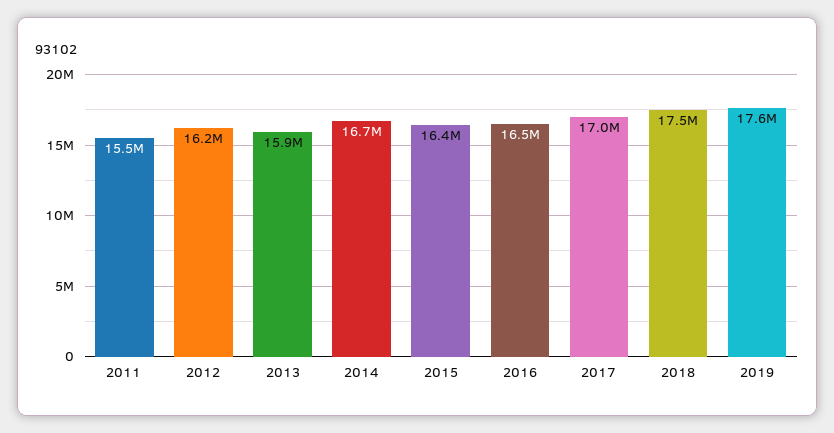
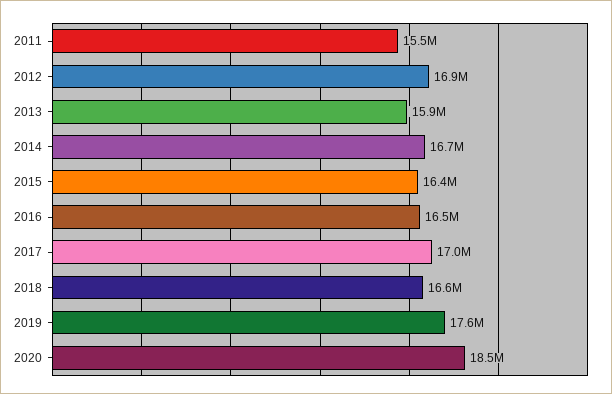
2012: 16200000 -> 16900000
2018: 17500000 -> 16600000
2020: none -> 18500000

